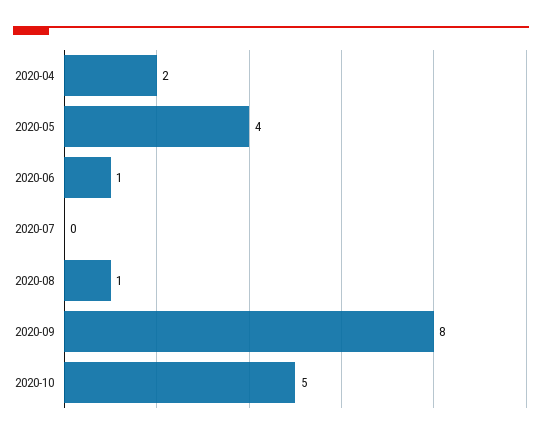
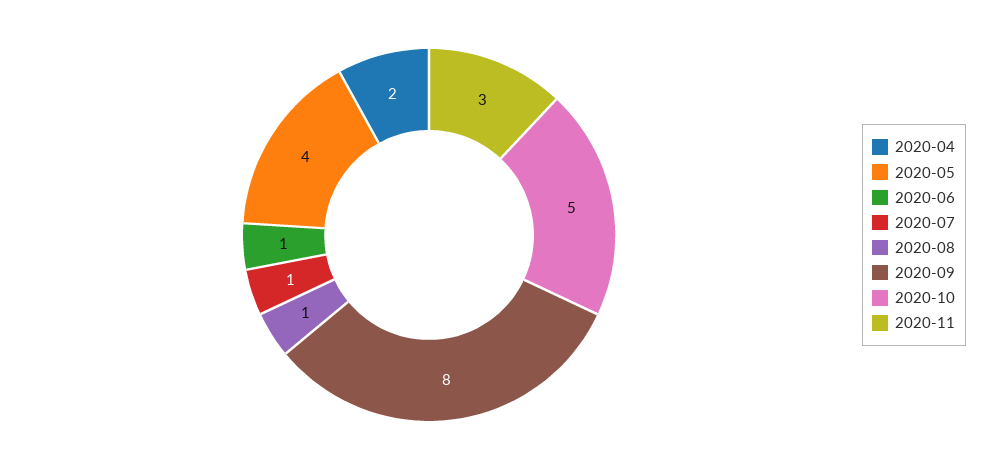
2020-07: 0 -> 1
2020-11: none -> 3

